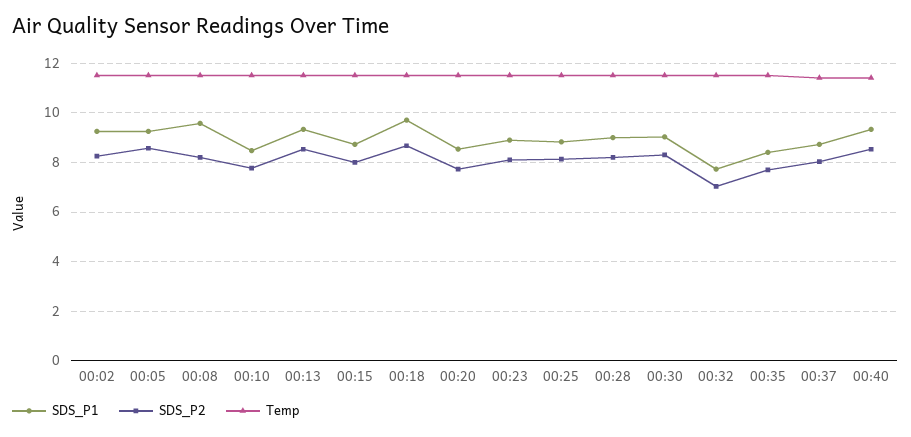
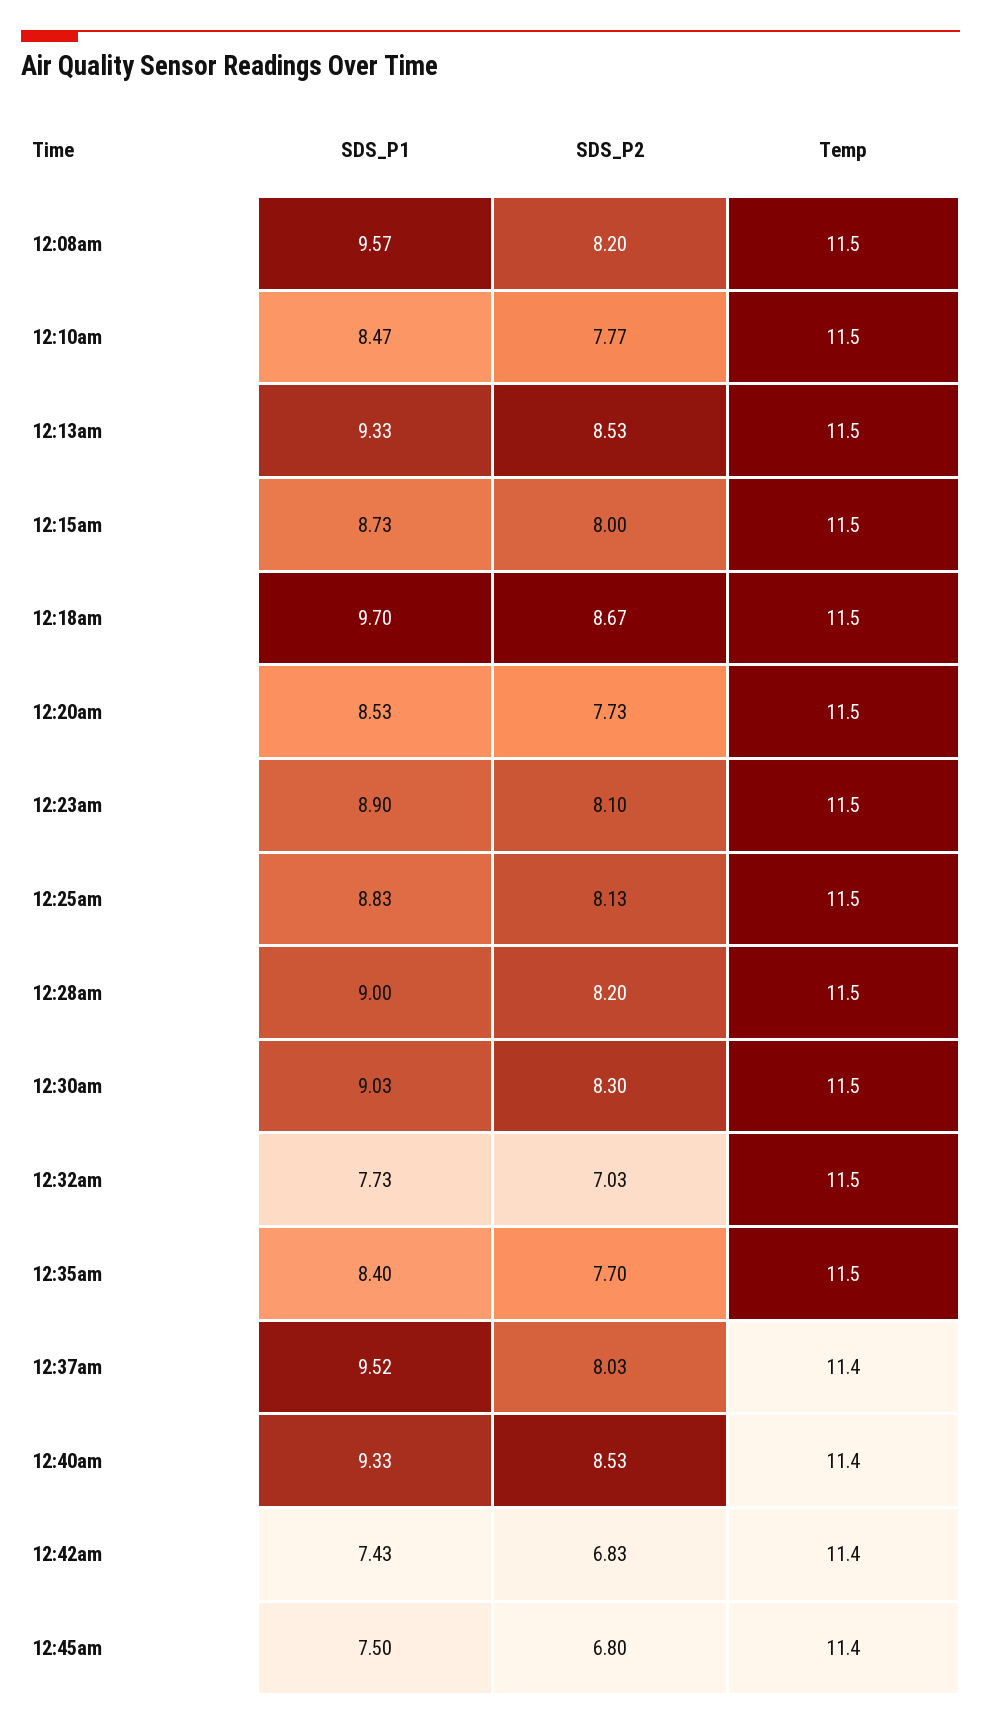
SDS_P1, 00:02: 9.25 -> none
SDS_P2, 00:02: 8.25 -> none
Temp, 00:02: 11.5 -> none
SDS_P1, 00:05: 9.25 -> none
SDS_P2, 00:05: 8.5 -> none
Temp, 00:05: 11.5 -> none
SDS_P1, 00:37: 8.75 -> 9.52
SDS_P1, 12:42am: none -> 7.43
SDS_P2, 12:42am: none -> 6.83
Temp, 12:42am: none -> 11.4
SDS_P1, 12:45am: none -> 7.5
SDS_P2, 12:45am: none -> 6.8
Temp, 12:45am: none -> 11.4

